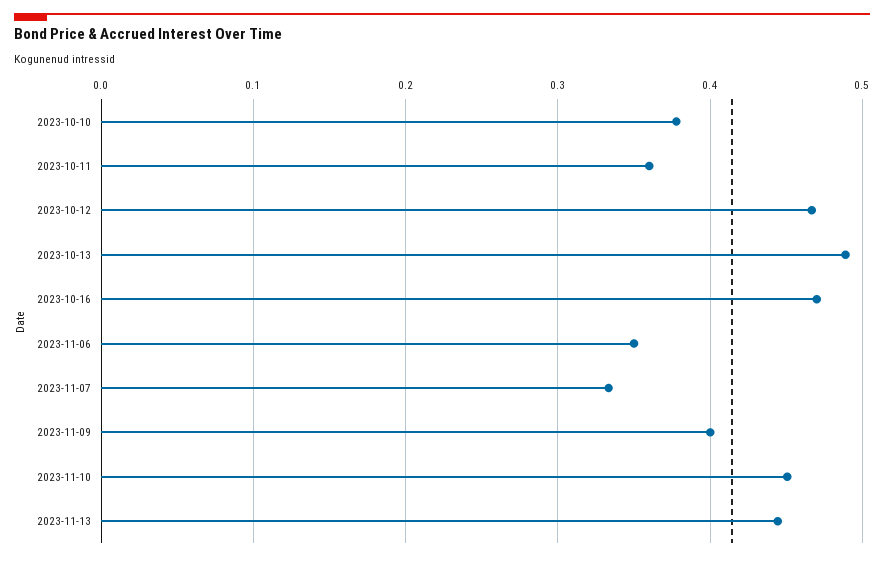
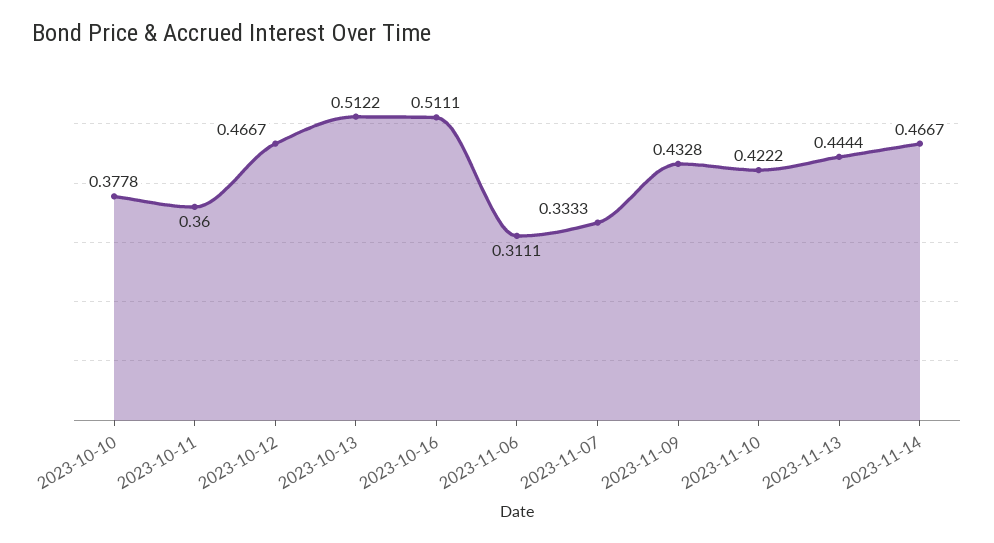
2023-10-13: 0.49 -> 0.5122
2023-10-16: 0.47 -> 0.5111
2023-11-06: 0.35 -> 0.3111
2023-11-09: 0.4 -> 0.4328
2023-11-10: 0.45 -> 0.4222
2023-11-14: none -> 0.4667

